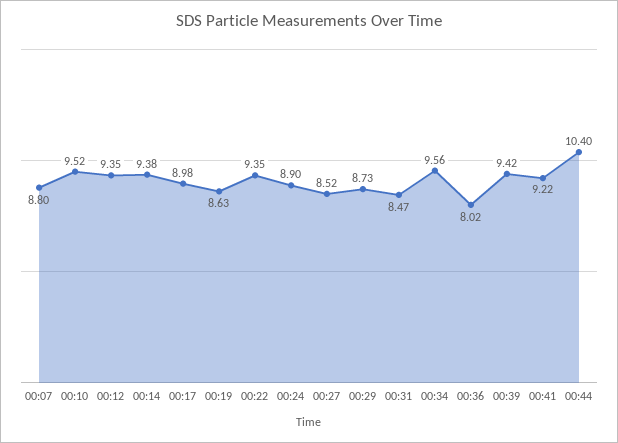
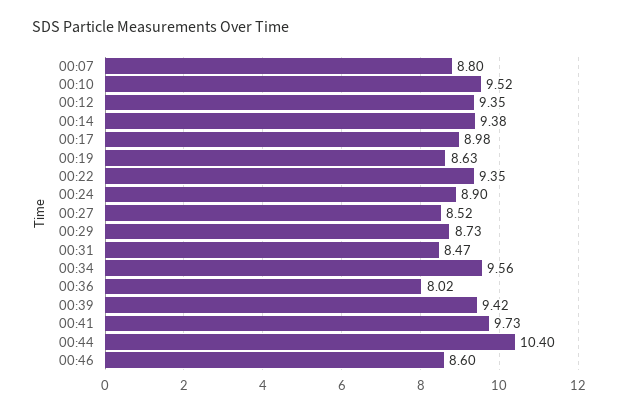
00:41: 9.22 -> 9.73
00:46: none -> 8.6

